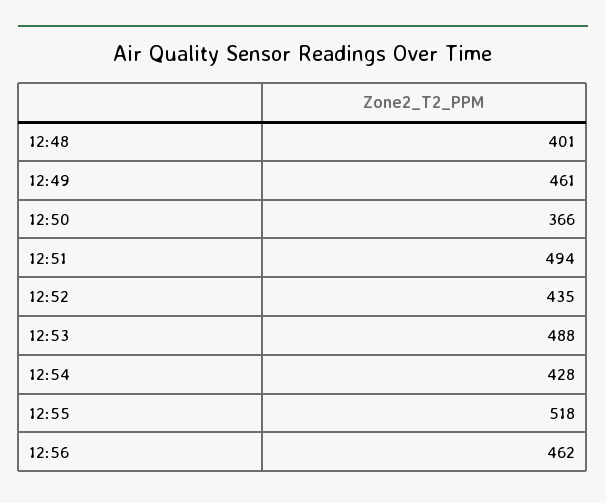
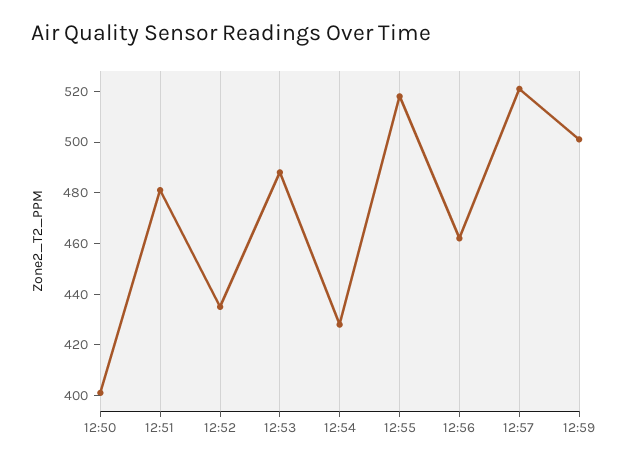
12:48: 401 -> none
12:49: 461 -> none
12:50: 366 -> 400
12:51: 494 -> 480
12:57: none -> 520
12:59: none -> 500

